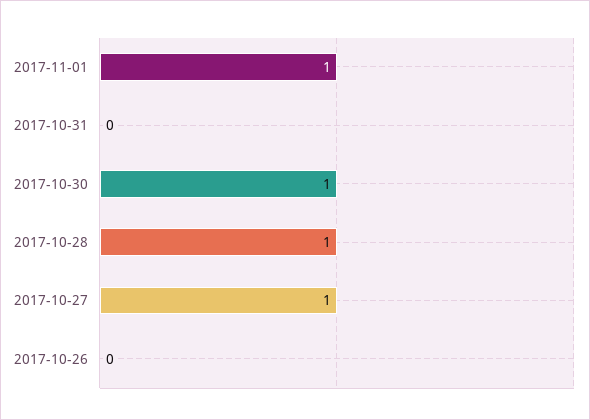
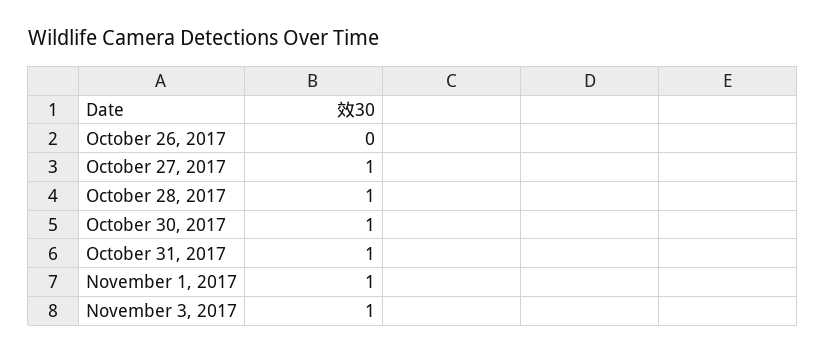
2017-10-31: 0 -> 1
November 3, 2017: none -> 1

